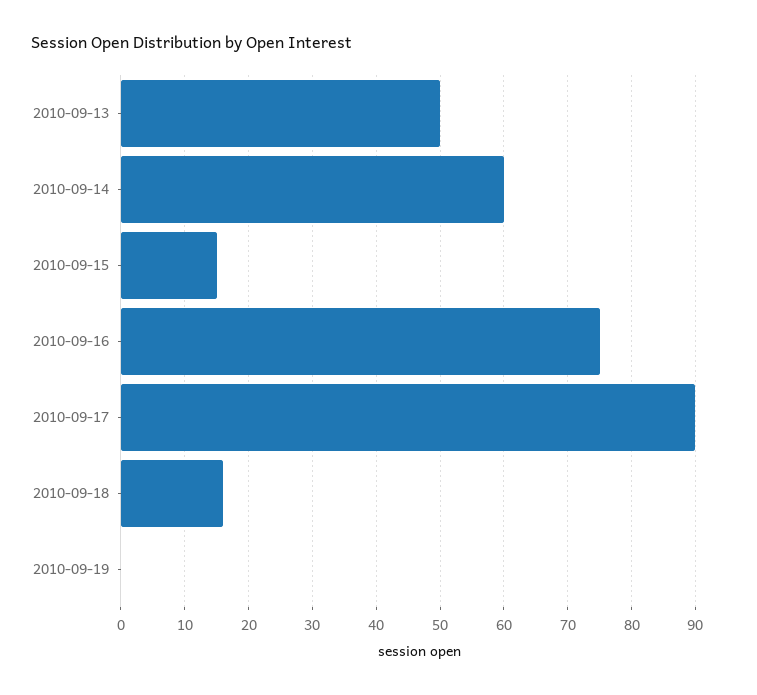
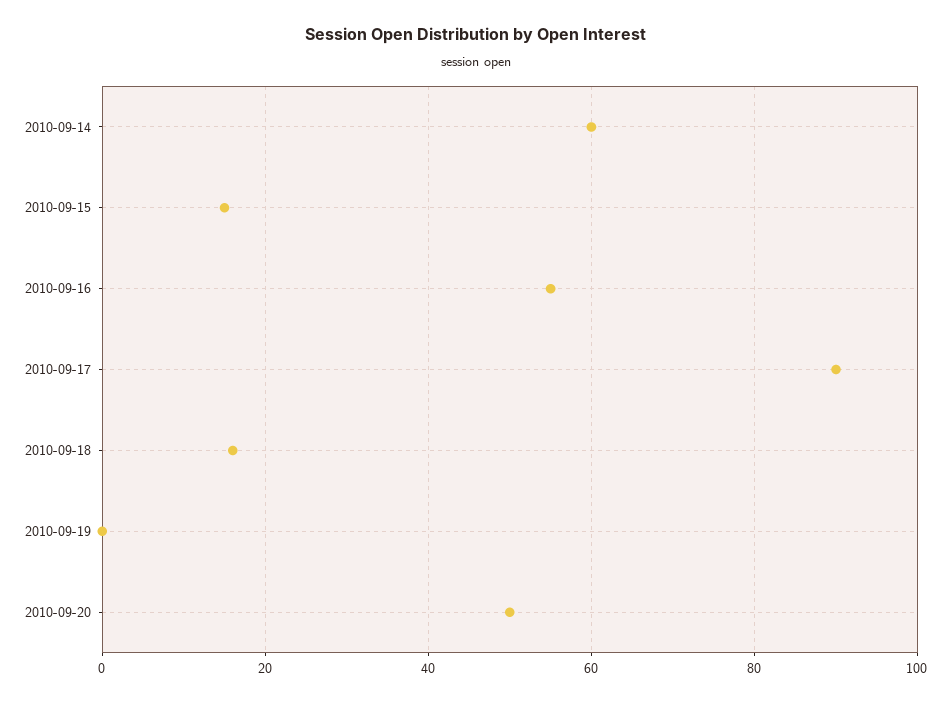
2010-09-13: 50 -> none
2010-09-16: 75 -> 55
2010-09-20: none -> 50

